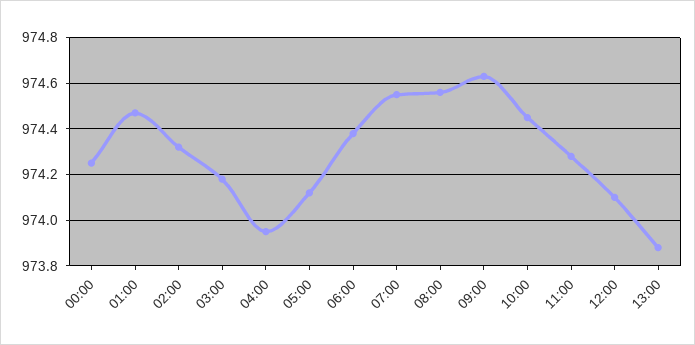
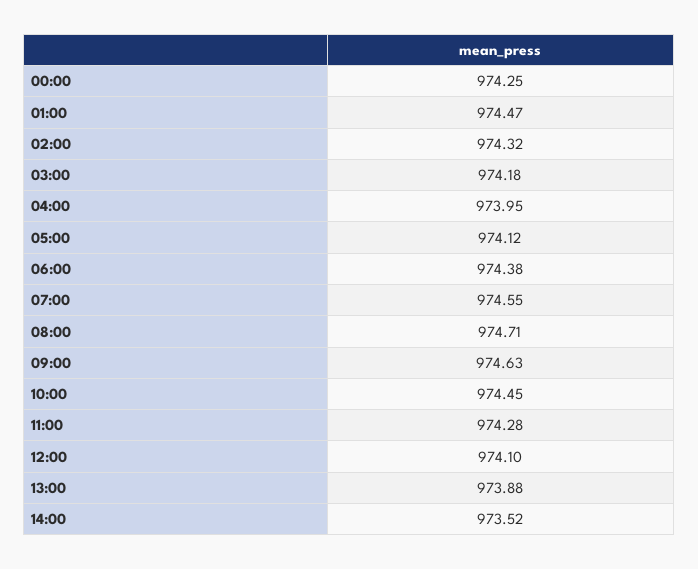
08:00: 974.55 -> 974.71
14:00: none -> 973.52

